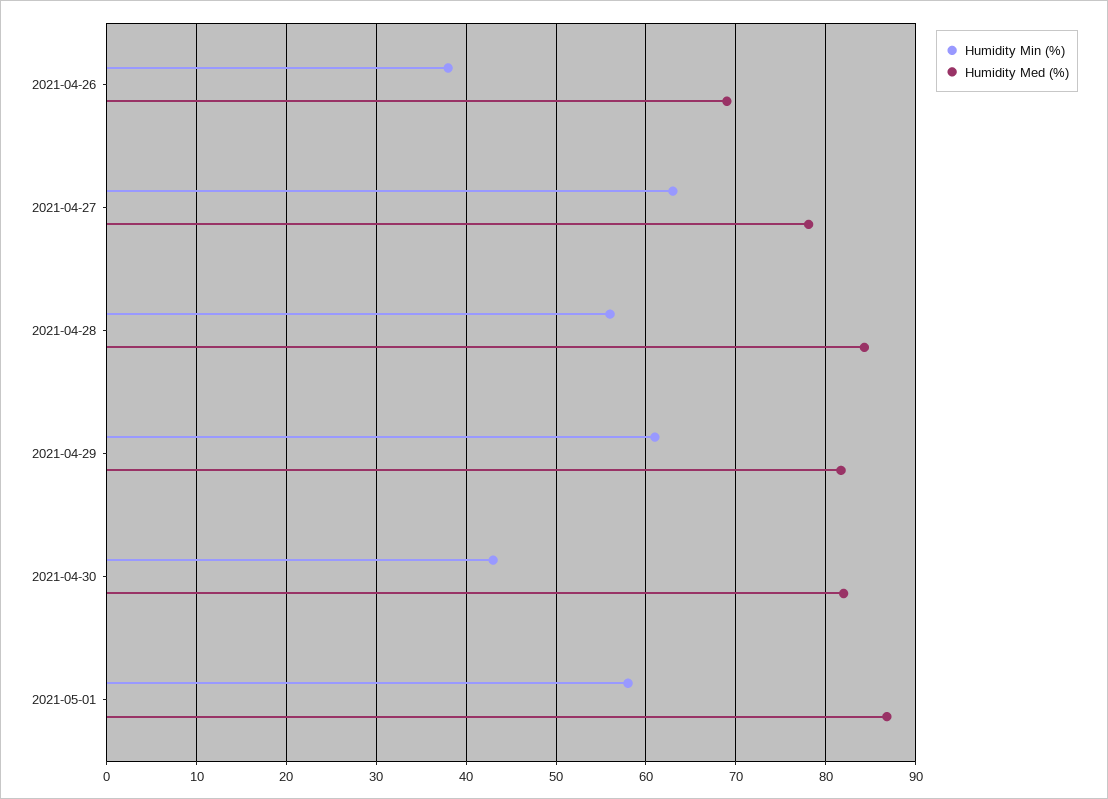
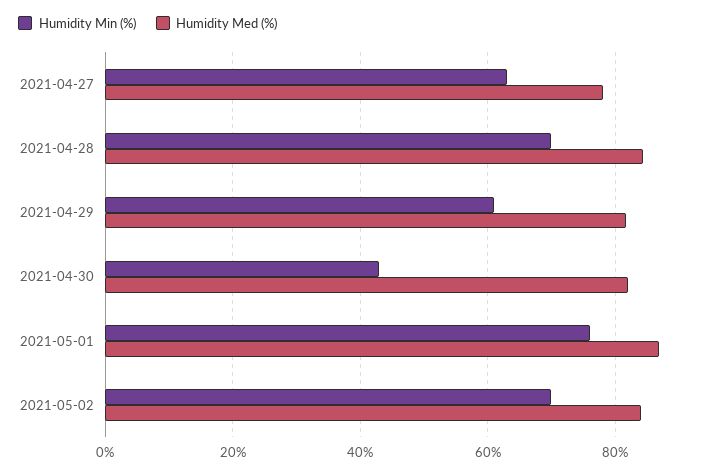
Humidity Min (%), 2021-04-26: 38 -> none
Humidity Med (%), 2021-04-26: 69 -> none
Humidity Min (%), 2021-04-28: 56 -> 70
Humidity Min (%), 2021-05-01: 58 -> 76
Humidity Min (%), 2021-05-02: none -> 70
Humidity Med (%), 2021-05-02: none -> 84

